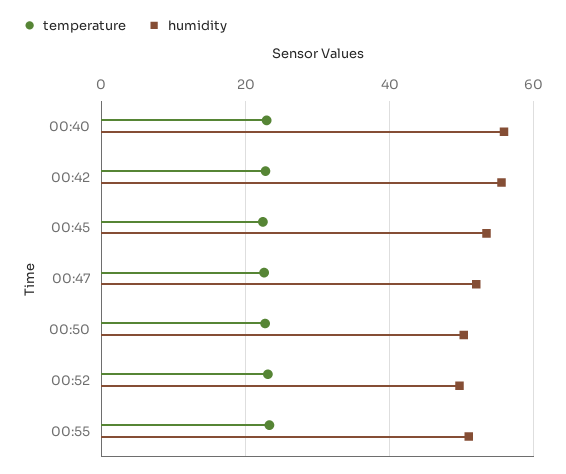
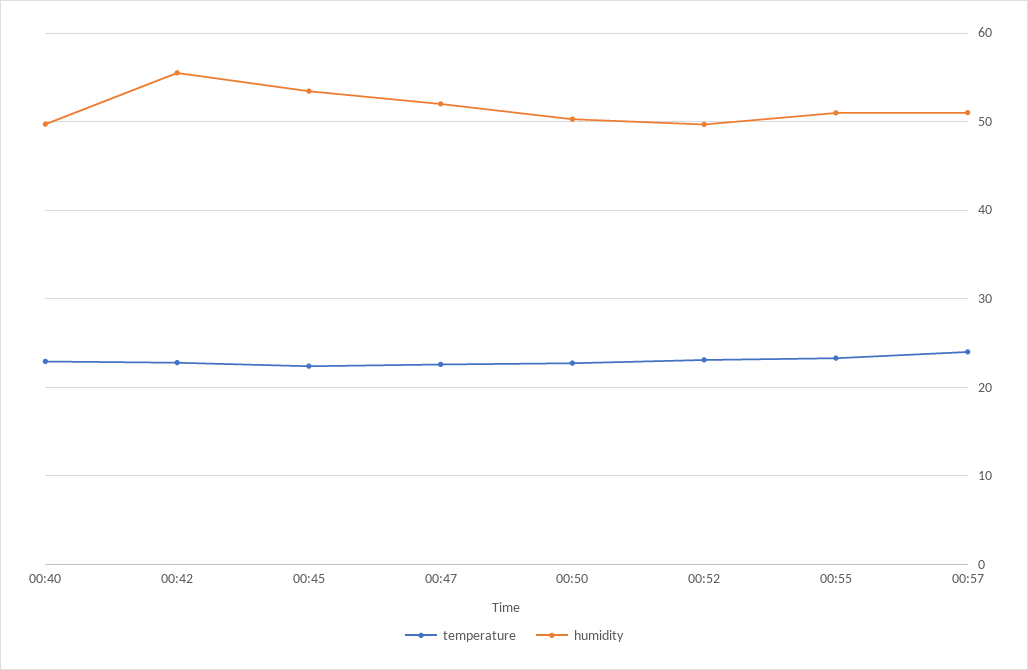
humidity, 00:40: 56 -> 50
temperature, 00:57: none -> 24
humidity, 00:57: none -> 51

